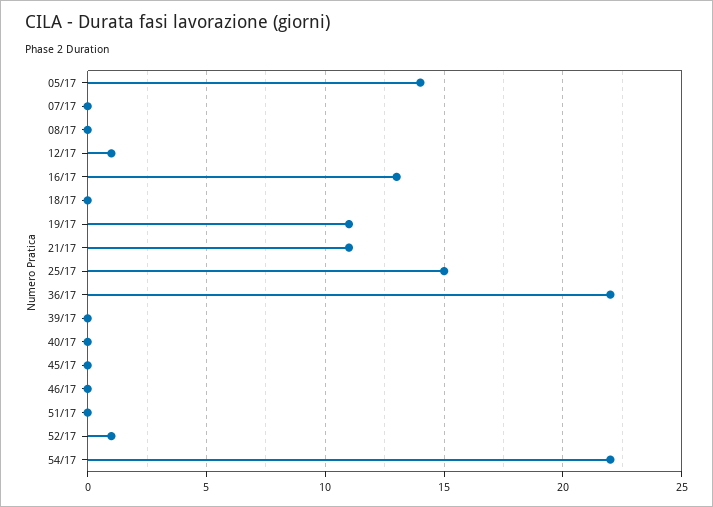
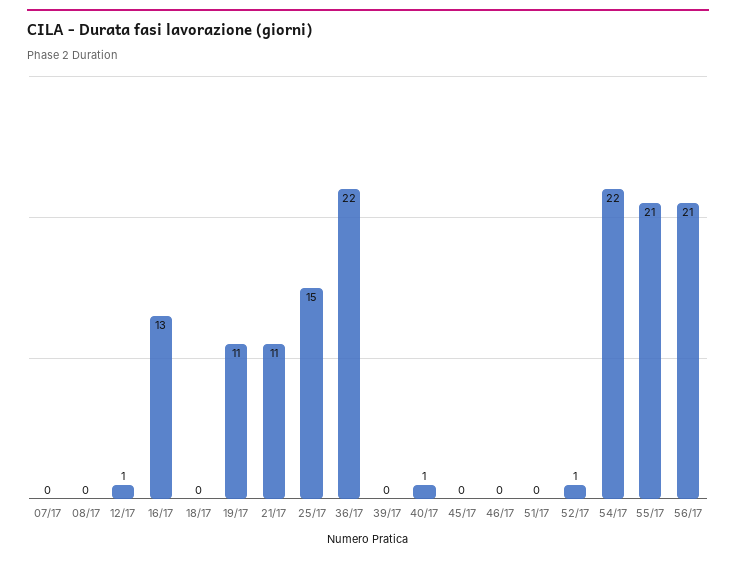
05/17: 14 -> none
40/17: 0 -> 1
55/17: none -> 21
56/17: none -> 21

